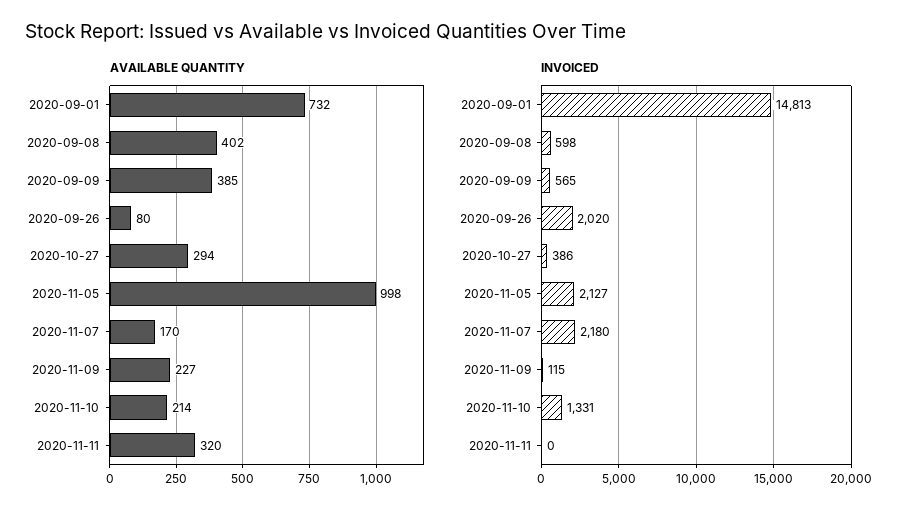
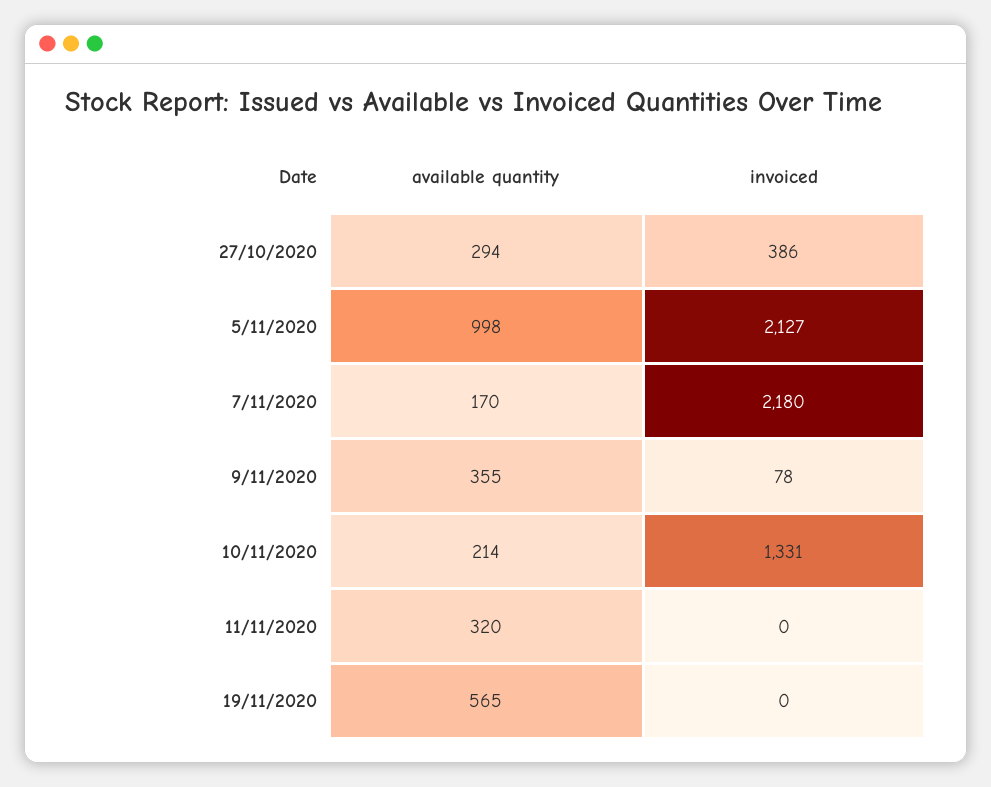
AVAILABLE QUANTITY, 2020-09-01: 732 -> none
AVAILABLE QUANTITY, 2020-09-08: 402 -> none
AVAILABLE QUANTITY, 2020-09-09: 385 -> none
AVAILABLE QUANTITY, 2020-09-26: 80 -> none
AVAILABLE QUANTITY, 2020-11-09: 227 -> 355
INVOICED, 2020-09-01: 14813 -> none
INVOICED, 2020-09-08: 598 -> none
INVOICED, 2020-09-09: 565 -> none
INVOICED, 2020-09-26: 2020 -> none
INVOICED, 2020-11-09: 115 -> 78
AVAILABLE QUANTITY, 19/11/2020: none -> 565
INVOICED, 19/11/2020: none -> 0

